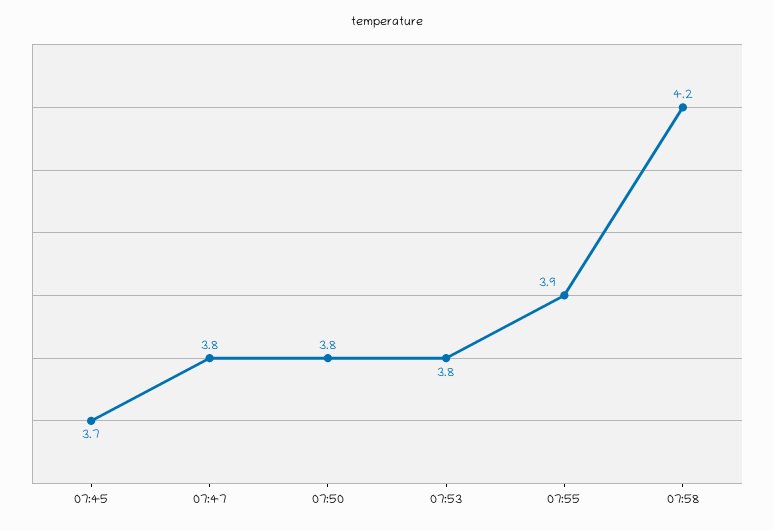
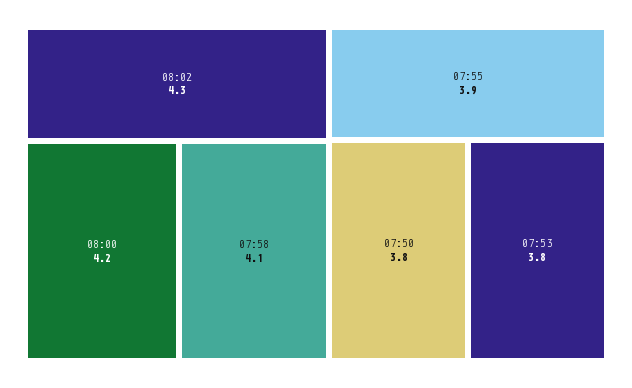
07:45: 3.7 -> none
07:47: 3.8 -> none
07:58: 4.2 -> 4.1
08:02: none -> 4.3
08:00: none -> 4.2

